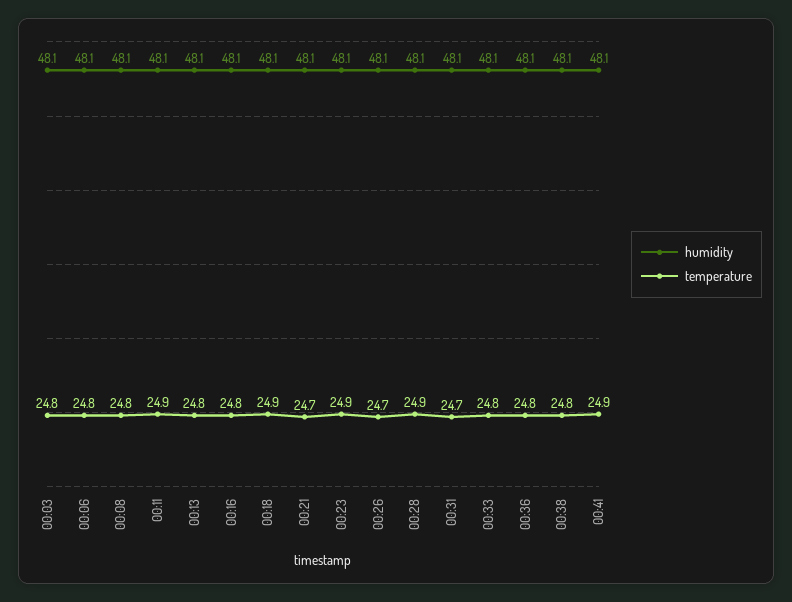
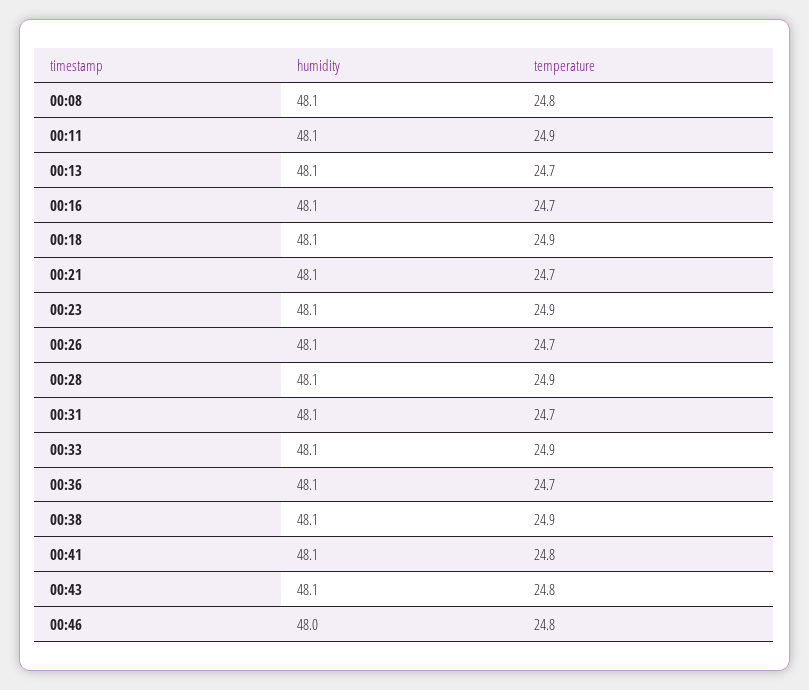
humidity, 00:03: 48.1 -> none
temperature, 00:03: 24.8 -> none
humidity, 00:06: 48.1 -> none
temperature, 00:06: 24.8 -> none
temperature, 00:13: 24.8 -> 24.7
temperature, 00:16: 24.8 -> 24.7
temperature, 00:33: 24.8 -> 24.9
temperature, 00:36: 24.8 -> 24.7
temperature, 00:38: 24.8 -> 24.9
temperature, 00:41: 24.9 -> 24.8
humidity, 00:43: none -> 48.1
temperature, 00:43: none -> 24.8
humidity, 00:46: none -> 48
temperature, 00:46: none -> 24.8

